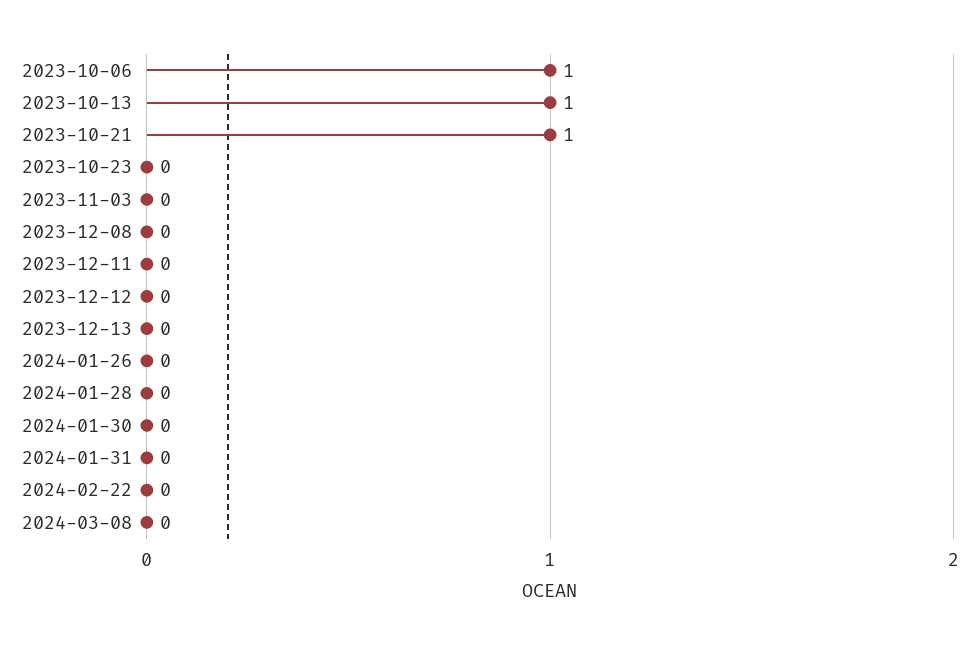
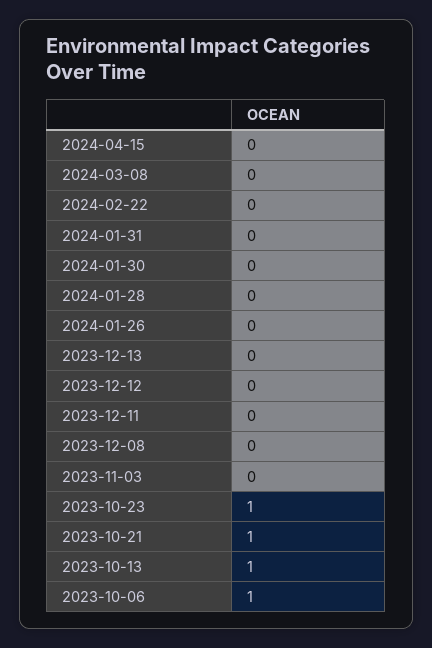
2023-10-23: 0 -> 1
2024-04-15: none -> 0

